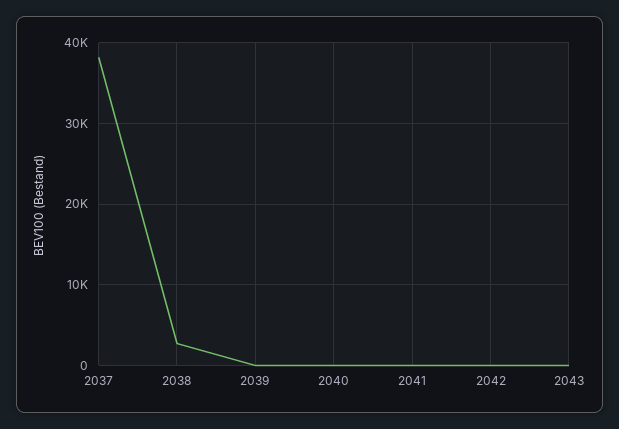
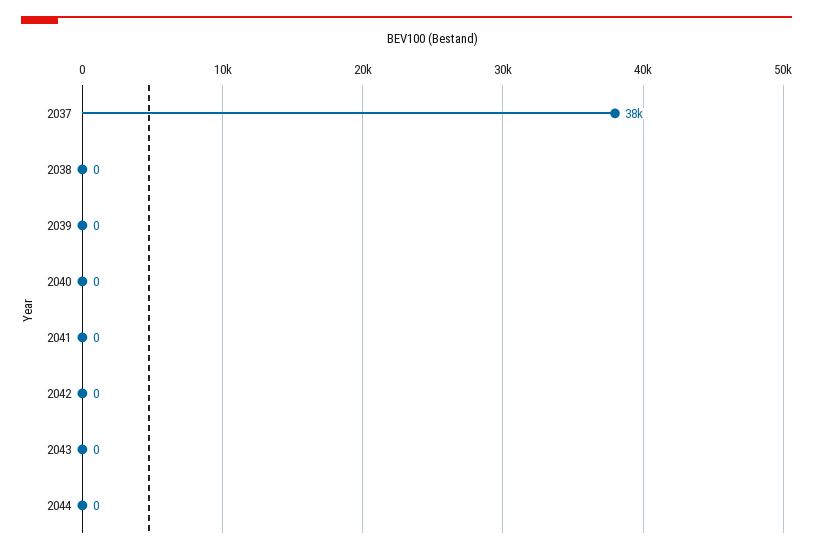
2038: 3000 -> 0
2044: none -> 0

